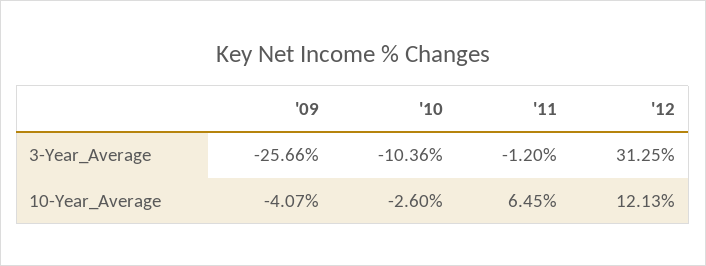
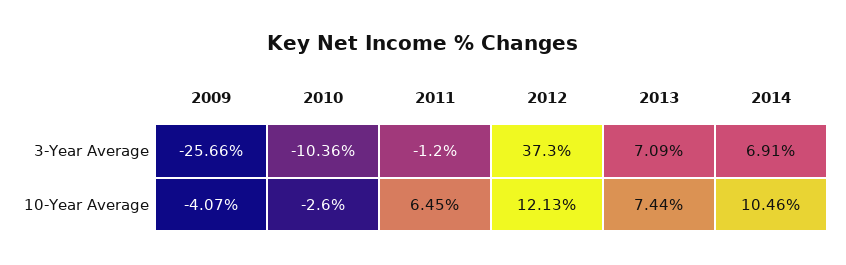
'12, 3-Year_Average: 31.25 -> 37.3
2013, 3-Year_Average: none -> 7.09
2014, 3-Year_Average: none -> 6.91
2013, 10-Year_Average: none -> 7.44
2014, 10-Year_Average: none -> 10.46

